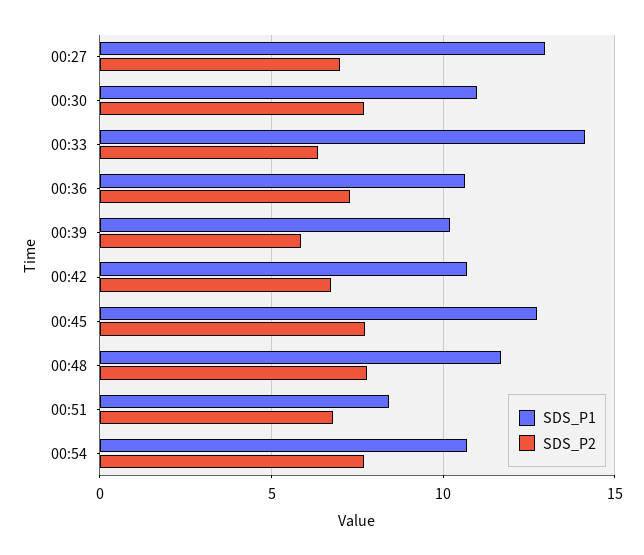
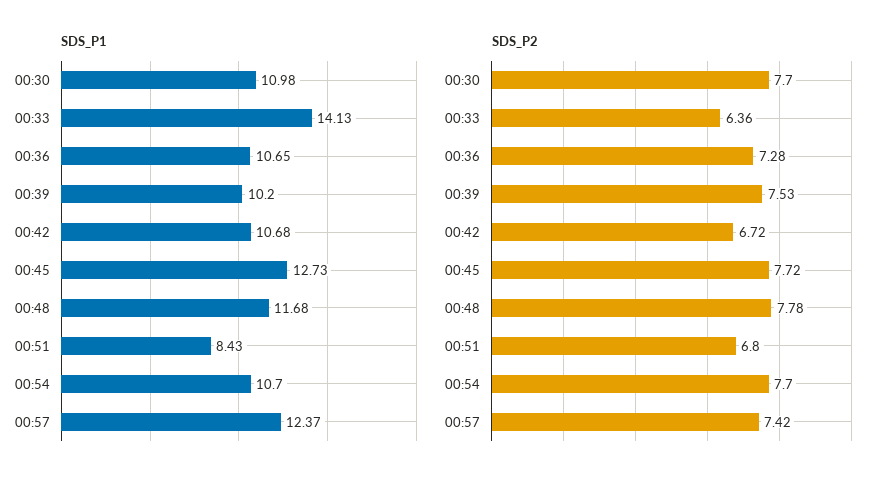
SDS_P1, 00:27: 13 -> none
SDS_P2, 00:27: 7 -> none
SDS_P2, 00:39: 6 -> 7.53
SDS_P1, 00:57: none -> 12.37
SDS_P2, 00:57: none -> 7.42

